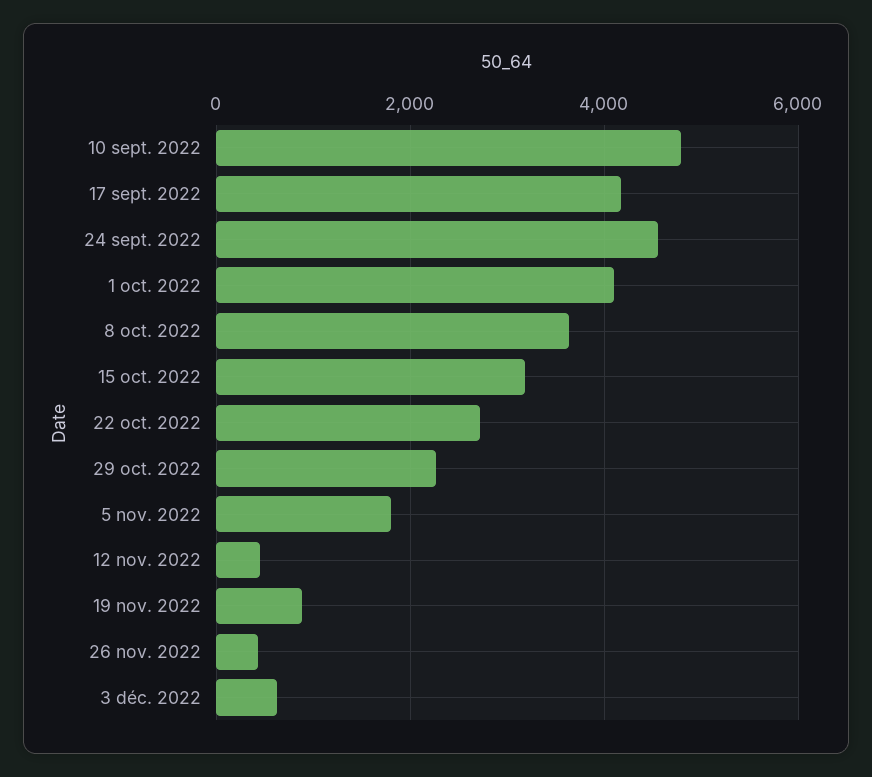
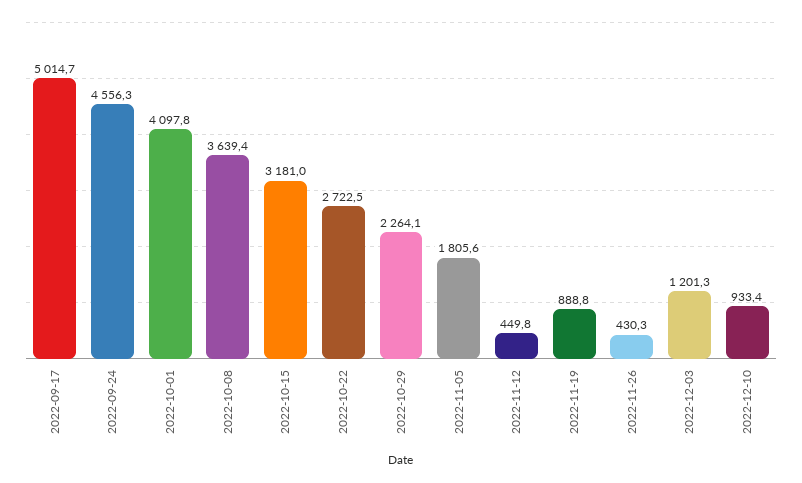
10 sept. 2022: 4800 -> none
17 sept. 2022: 4200 -> 5014.7
3 déc. 2022: 600 -> 1201.3
2022-12-10: none -> 933.4

